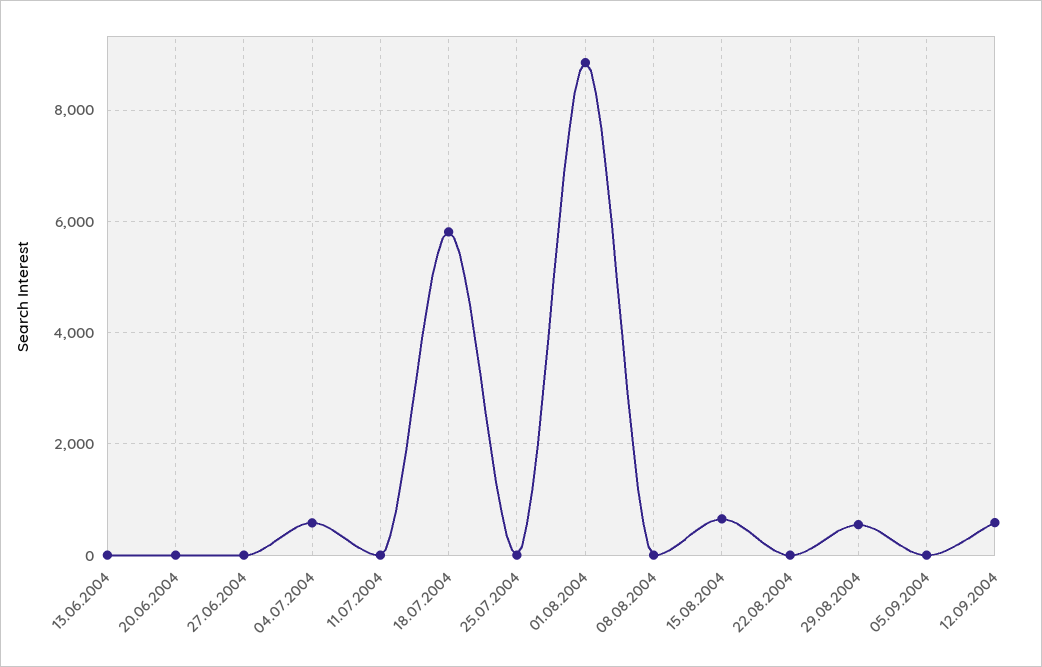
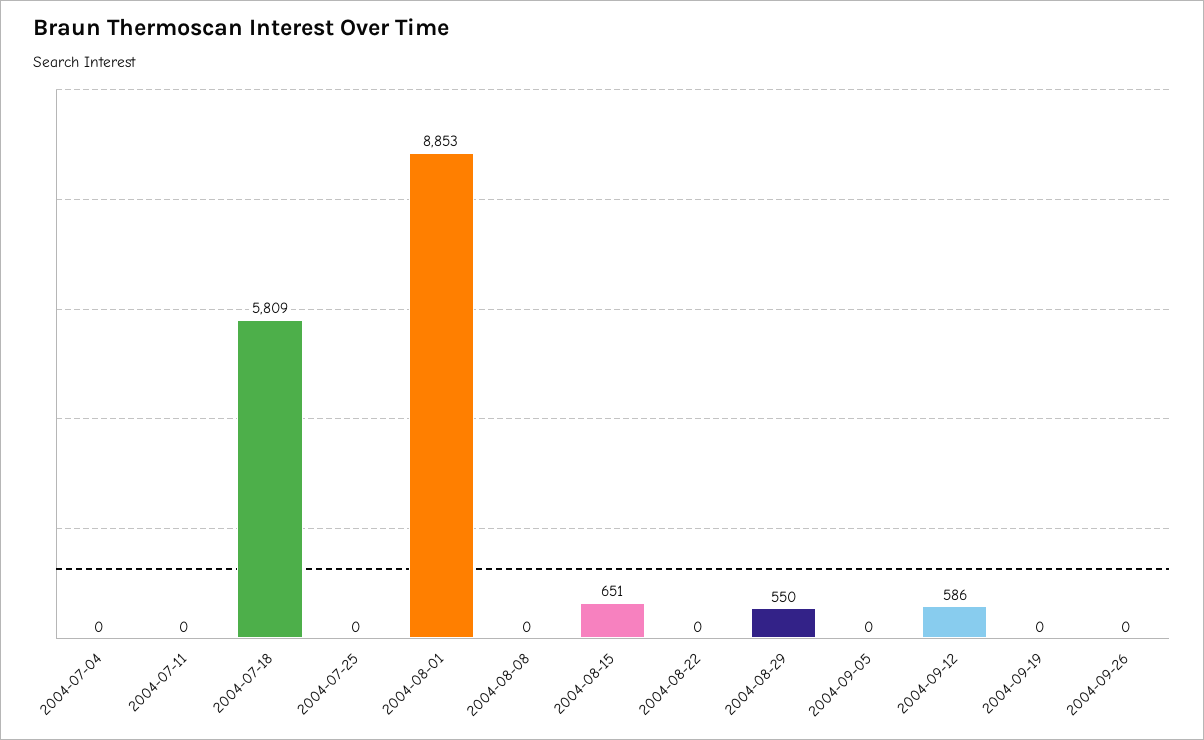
13.06.2004: 0 -> none
20.06.2004: 0 -> none
27.06.2004: 0 -> none
04.07.2004: 600 -> 0
2004-09-19: none -> 0
2004-09-26: none -> 0

